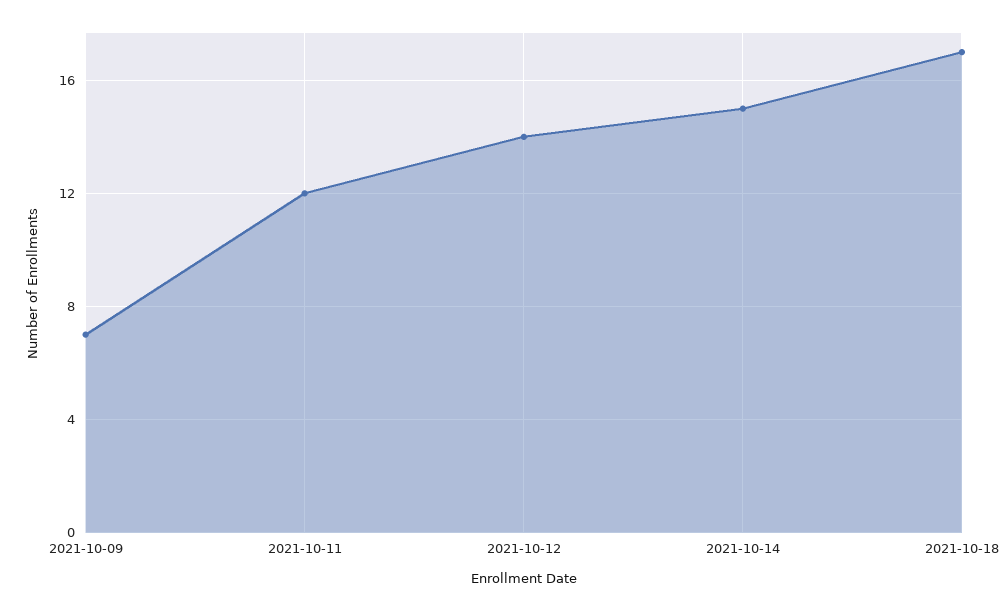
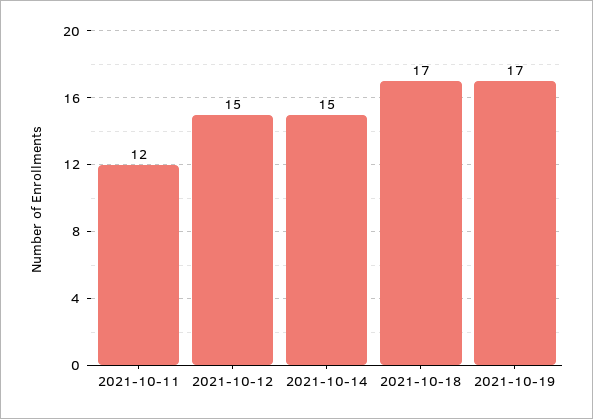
2021-10-09: 7 -> none
2021-10-12: 14 -> 15
2021-10-19: none -> 17

